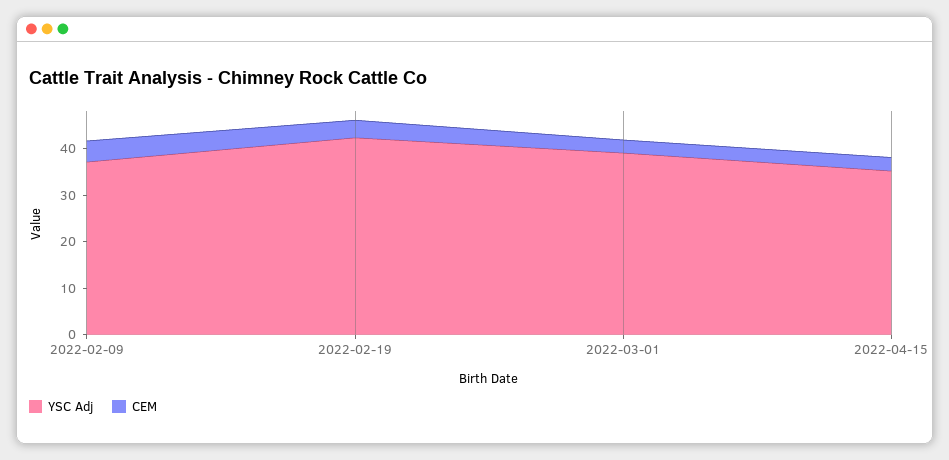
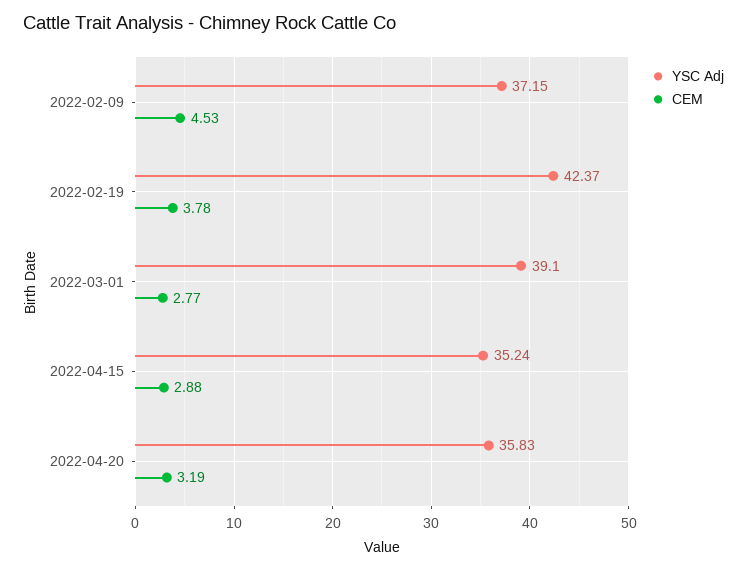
YSC Adj, 2022-04-20: none -> 35.83
CEM, 2022-04-20: none -> 3.19

